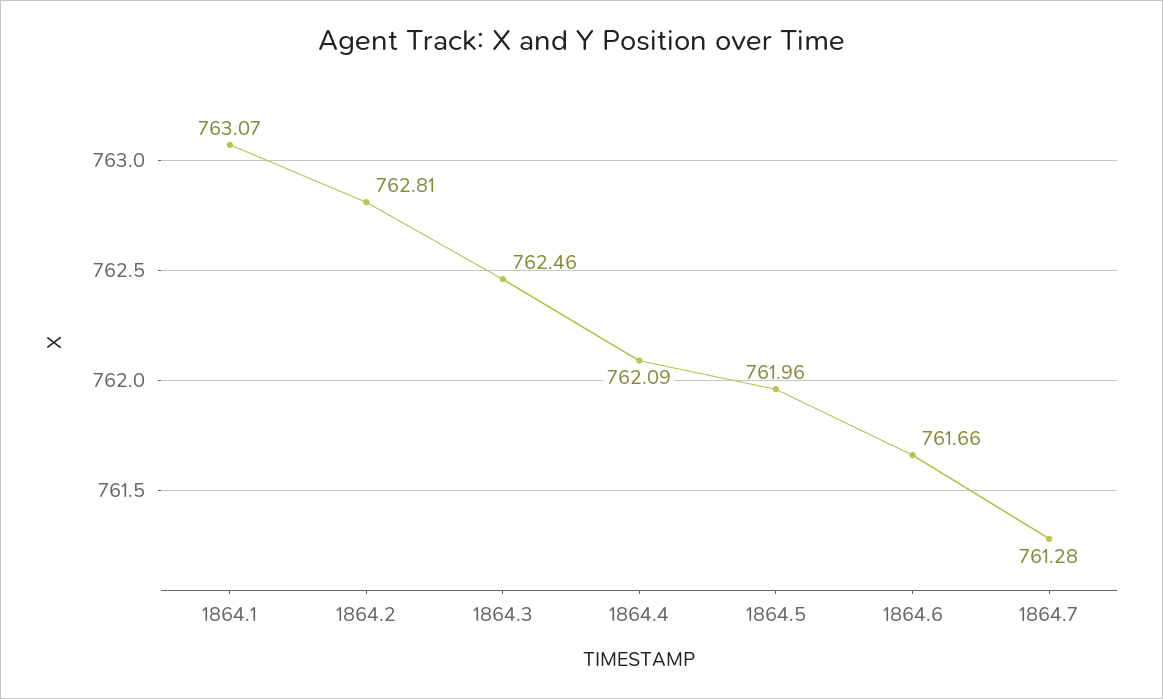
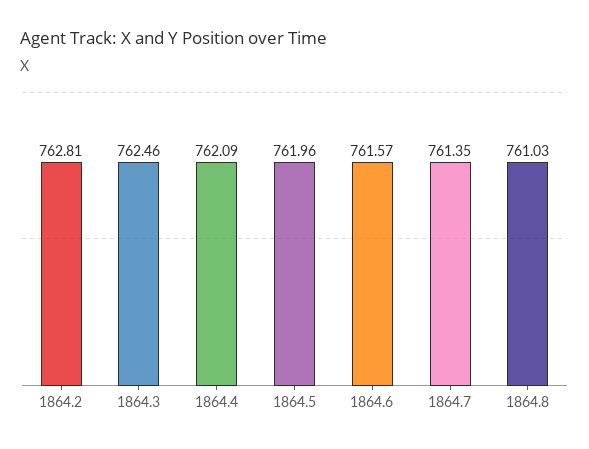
1864.1: 763.07 -> none
1864.6: 761.66 -> 761.57
1864.7: 761.28 -> 761.35
1864.8: none -> 761.03

